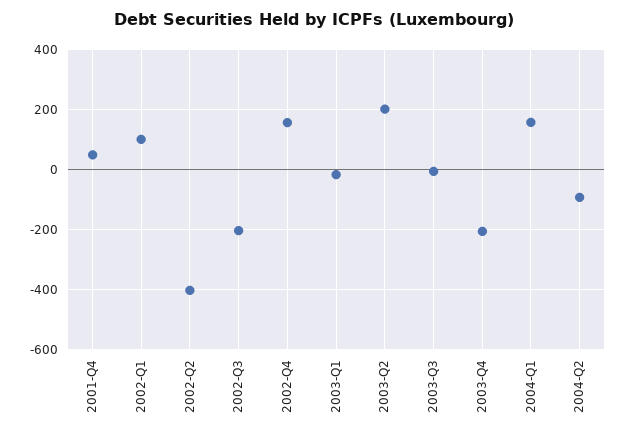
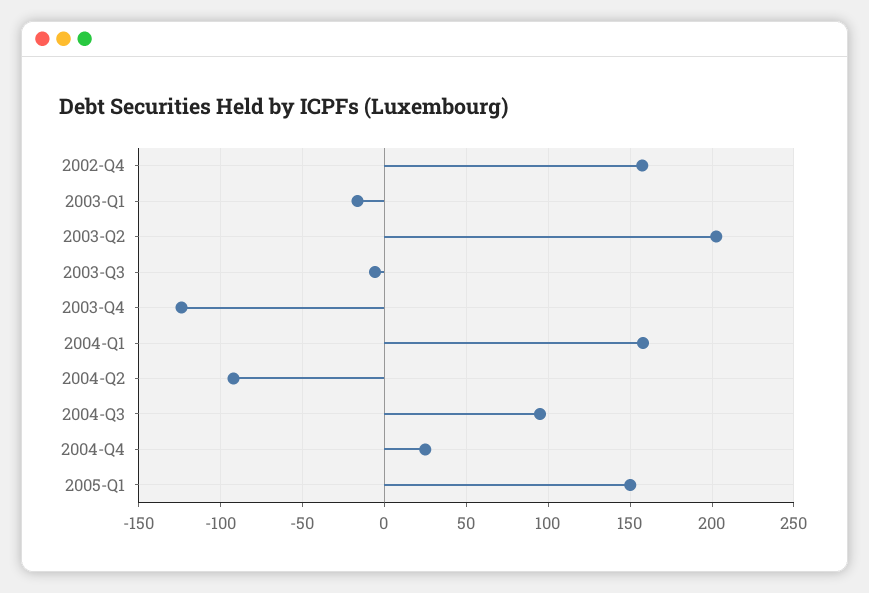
2001-Q4: 50 -> none
2002-Q1: 100 -> none
2002-Q2: -400 -> none
2002-Q3: -200 -> none
2003-Q4: -200 -> -125
2004-Q3: none -> 95
2004-Q4: none -> 25
2005-Q1: none -> 150

